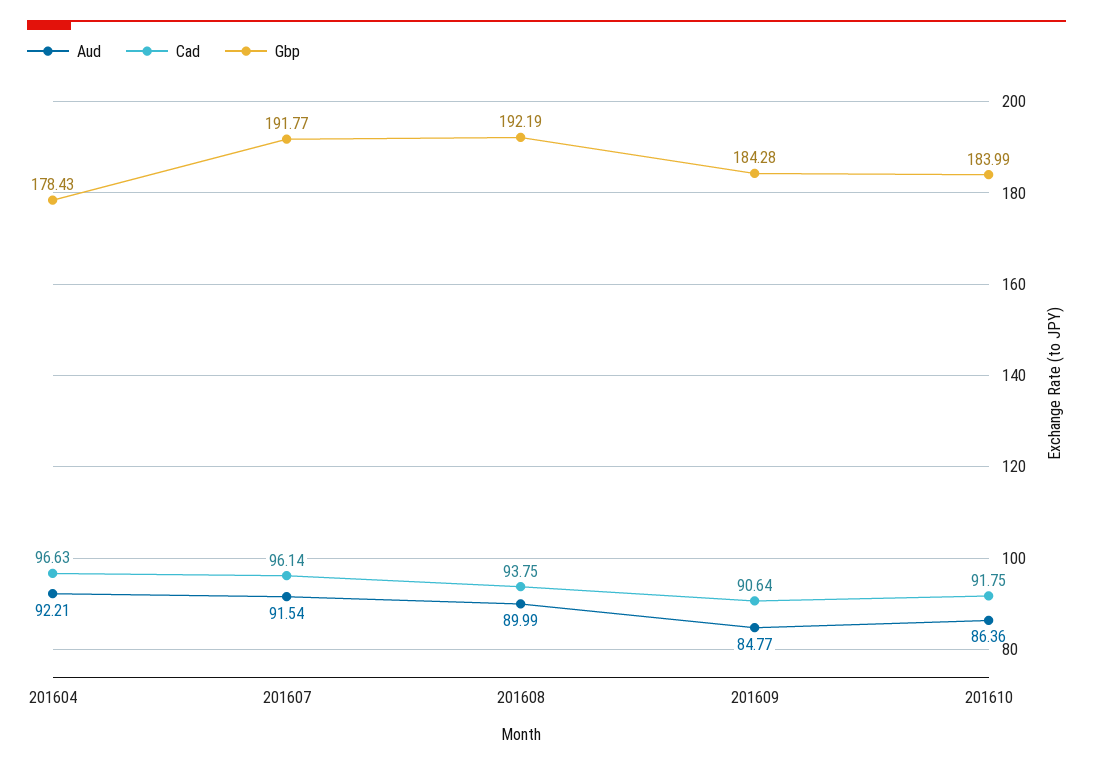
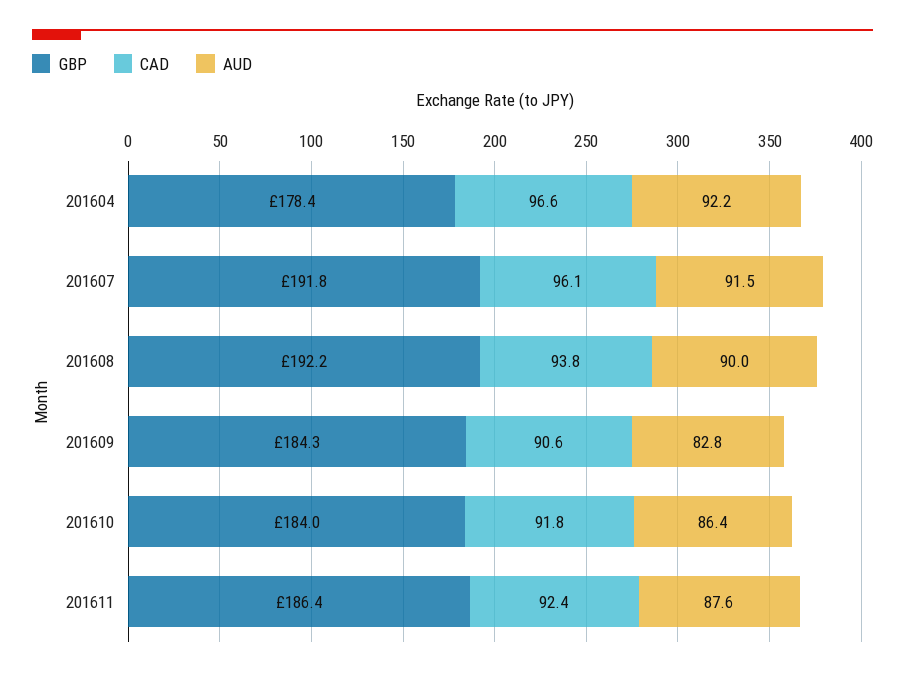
Aud, 201609: 84.77 -> 82.8
Gbp, 201611: none -> 186.4
Cad, 201611: none -> 92.4
Aud, 201611: none -> 87.6

